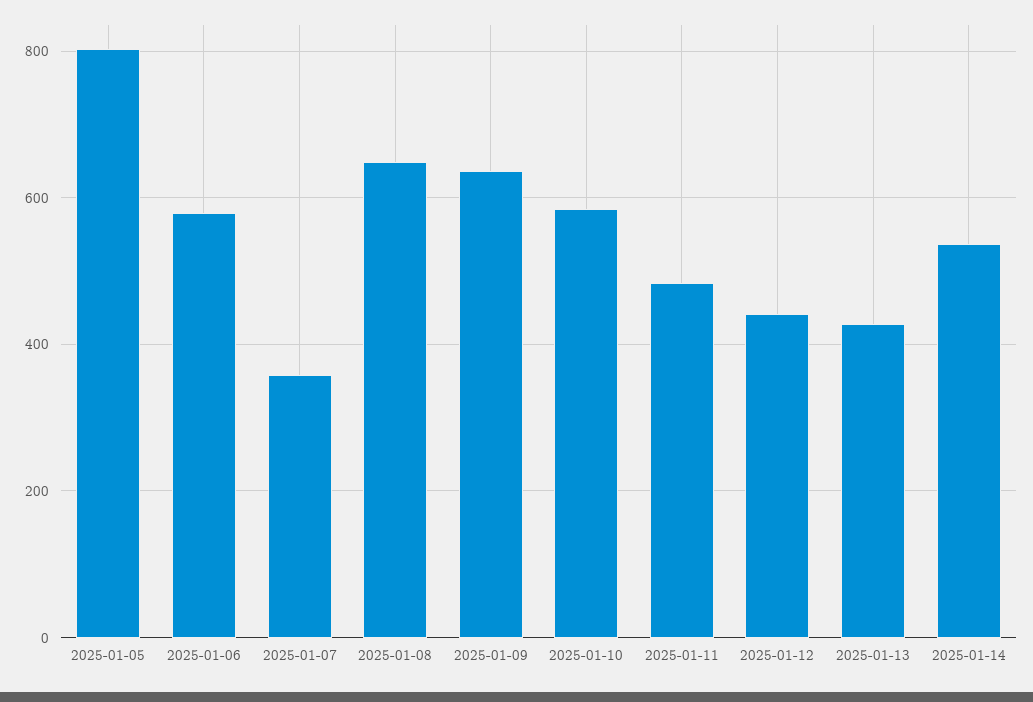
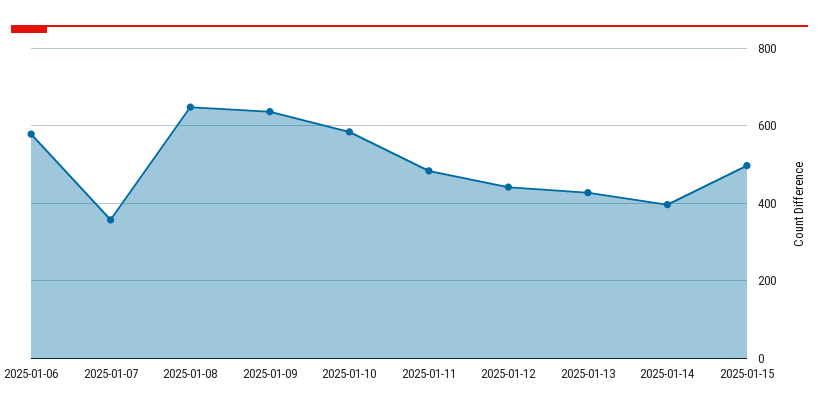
2025-01-05: 800 -> none
2025-01-14: 540 -> 400
2025-01-15: none -> 500

